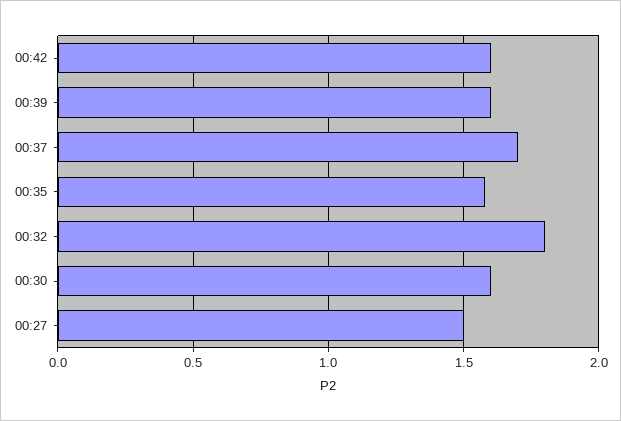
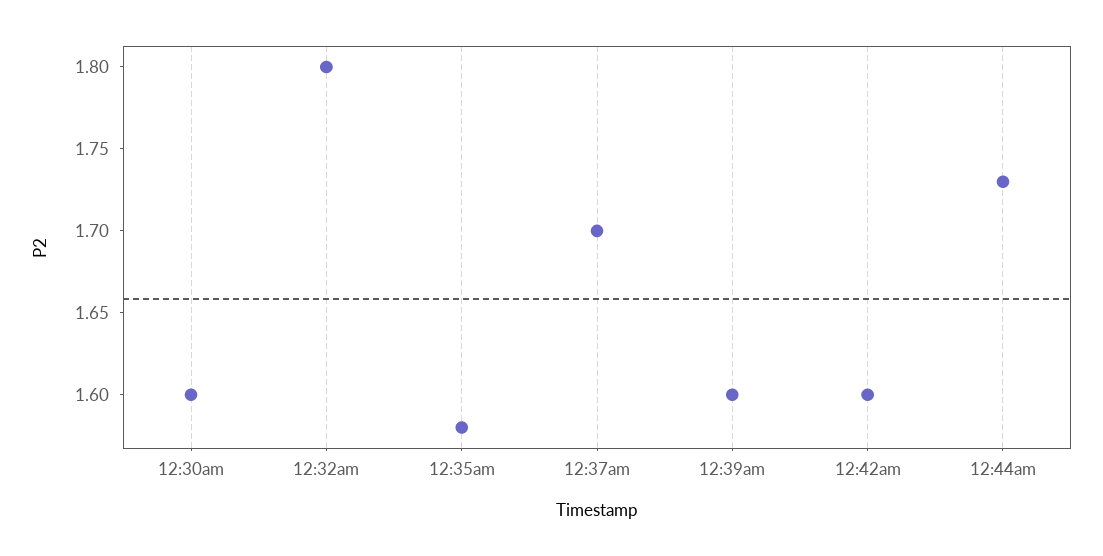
00:27: 1.5 -> none
12:44am: none -> 1.73

